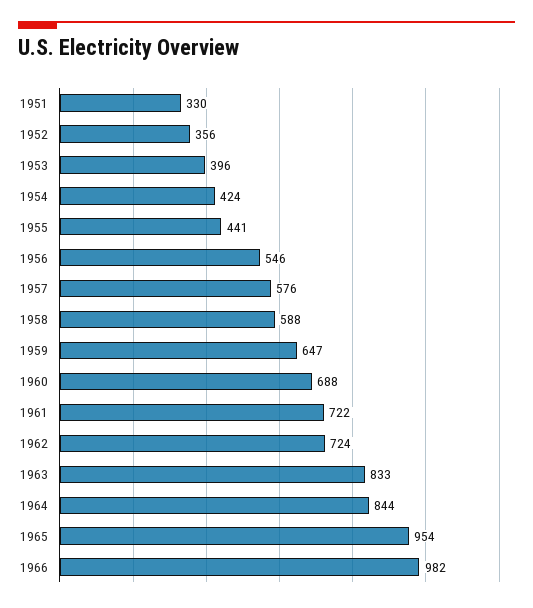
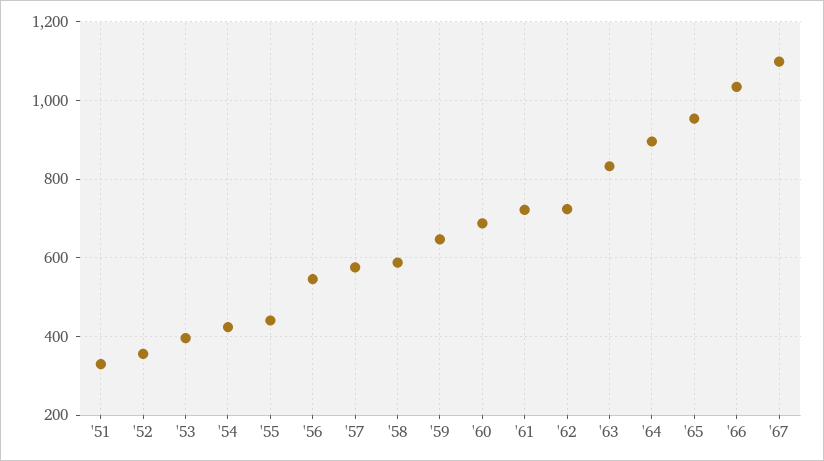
1964: 844 -> 900
1966: 982 -> 1040
'67: none -> 1100

